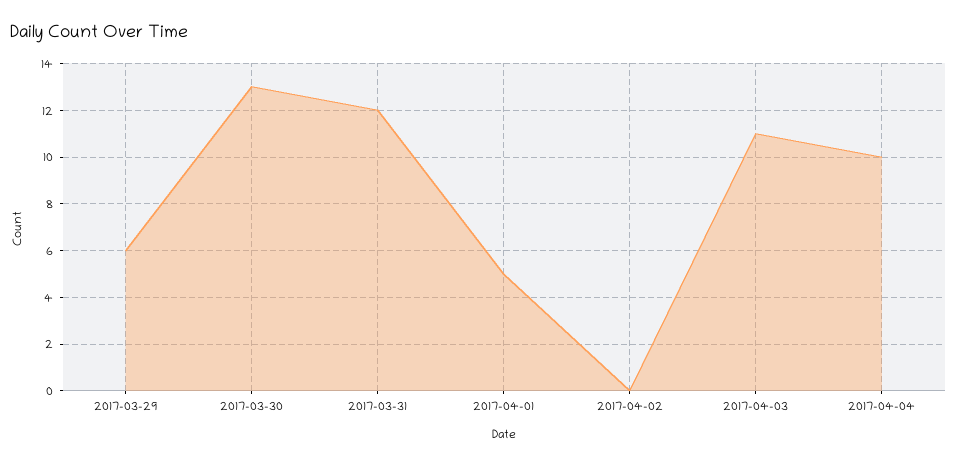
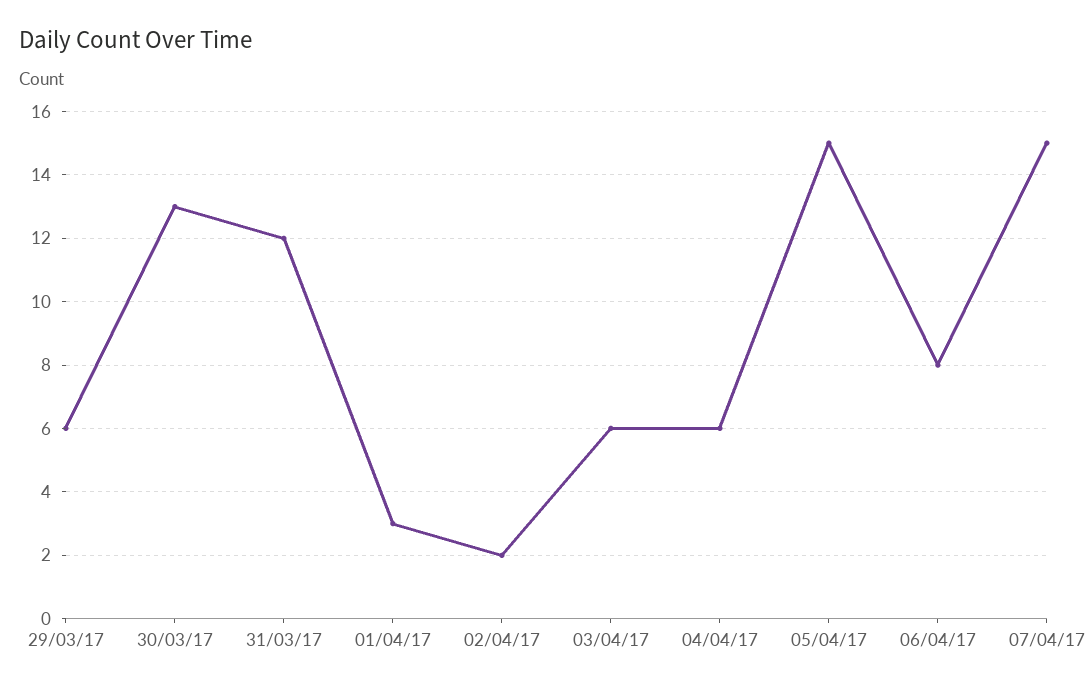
2017-04-01: 5 -> 3
2017-04-02: 0 -> 2
2017-04-03: 11 -> 6
2017-04-04: 10 -> 6
05/04/17: none -> 15
06/04/17: none -> 8
07/04/17: none -> 15

